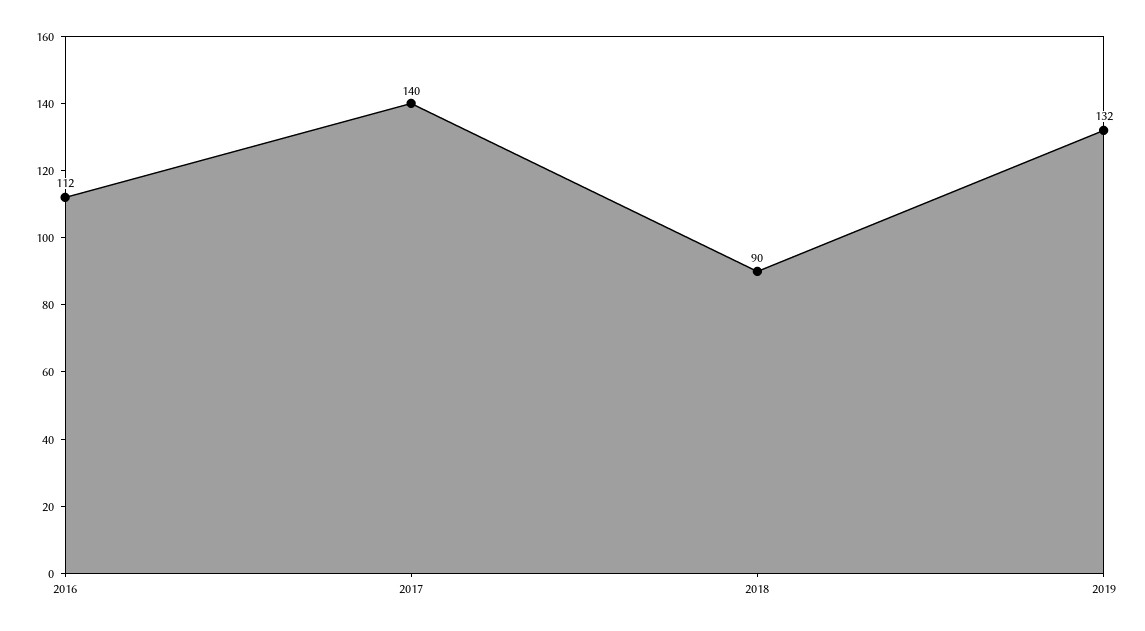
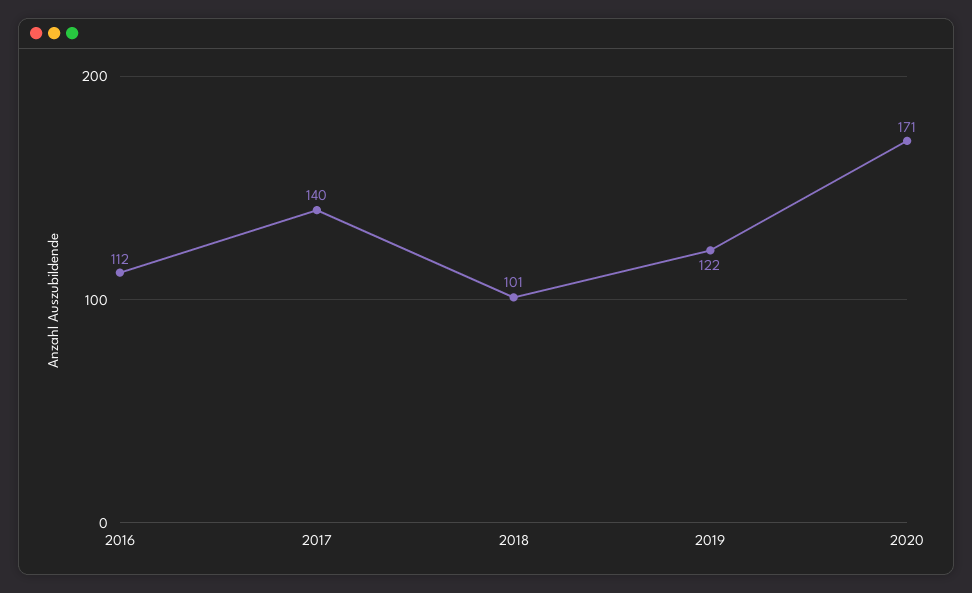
2018: 90 -> 101
2019: 132 -> 122
2020: none -> 171

